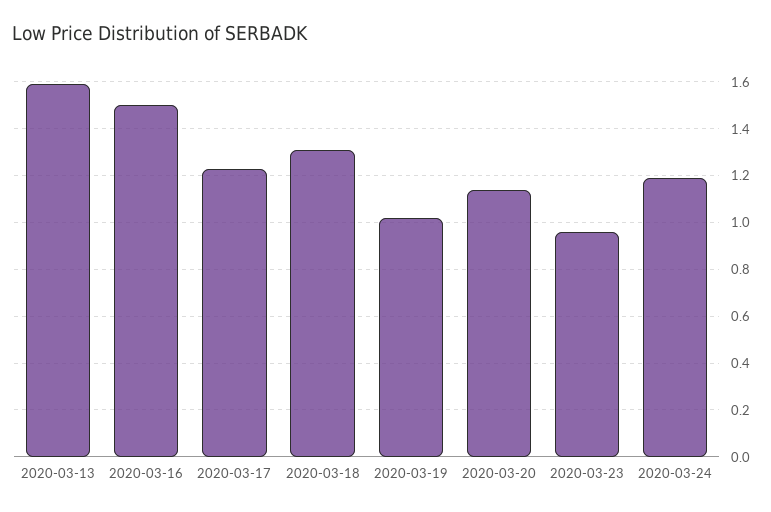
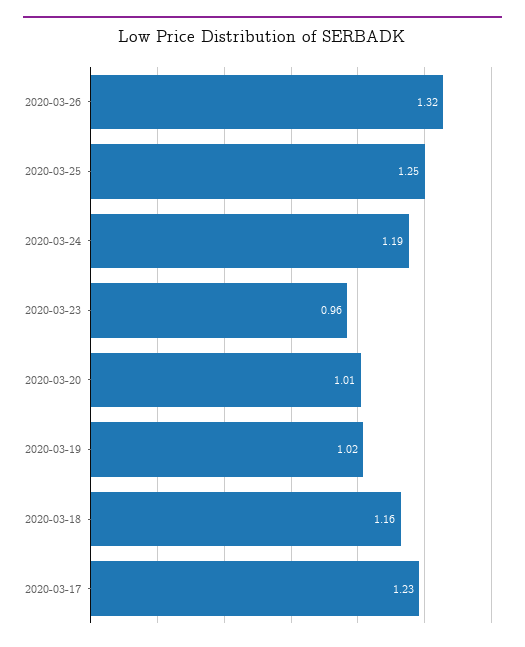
2020-03-13: 1.6 -> none
2020-03-16: 1.5 -> none
2020-03-18: 1.3 -> 1.16
2020-03-20: 1.15 -> 1.01
2020-03-26: none -> 1.32
2020-03-25: none -> 1.25

